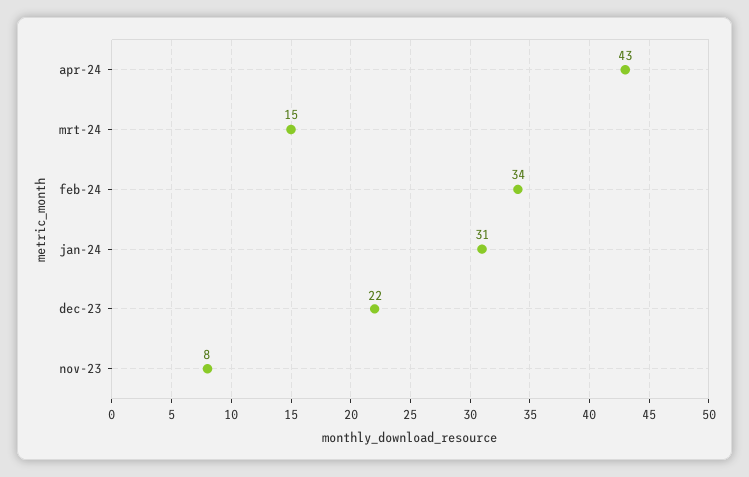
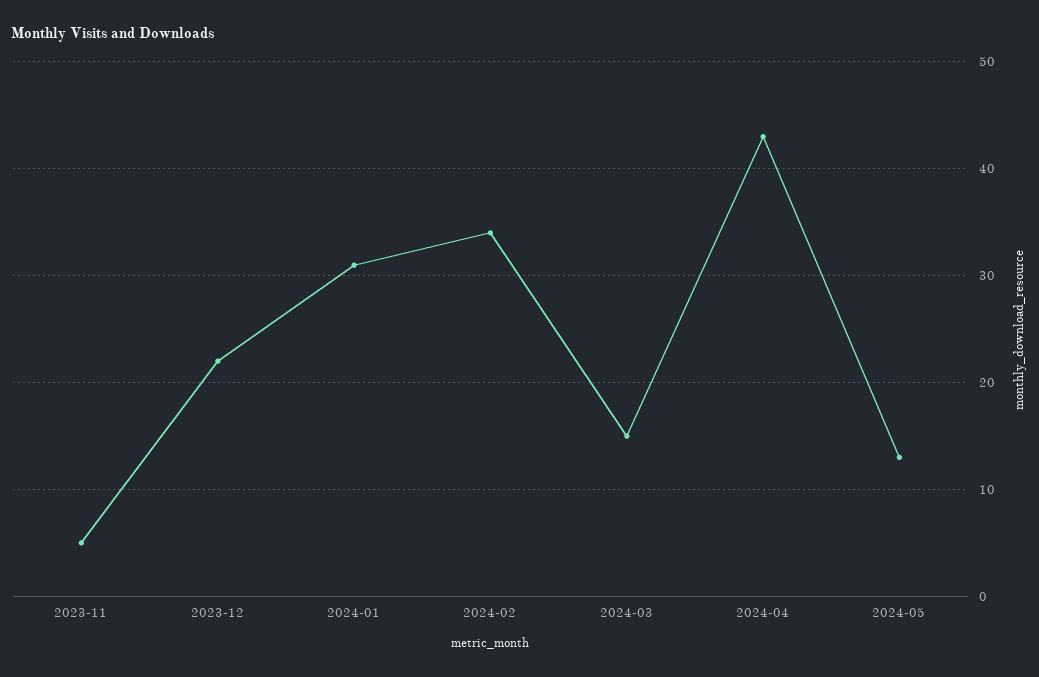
nov-23: 8 -> 5
2024-05: none -> 13

